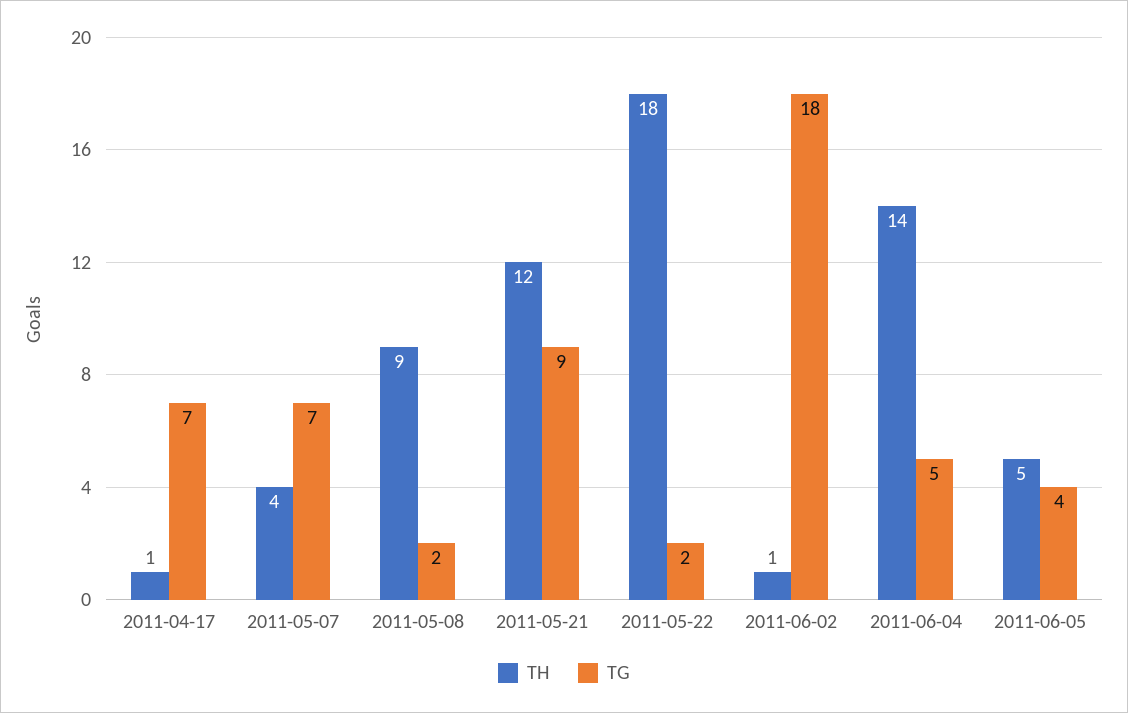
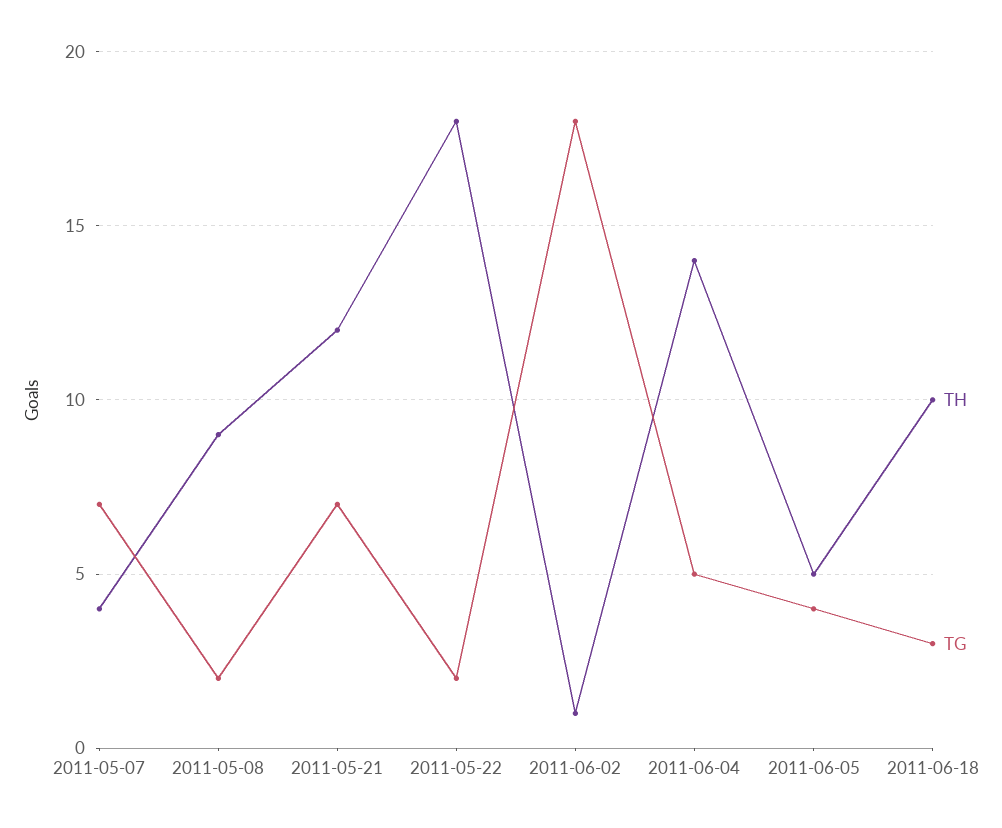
TH, 2011-04-17: 1 -> none
TG, 2011-04-17: 7 -> none
TG, 2011-05-21: 9 -> 7
TH, 2011-06-18: none -> 10
TG, 2011-06-18: none -> 3

